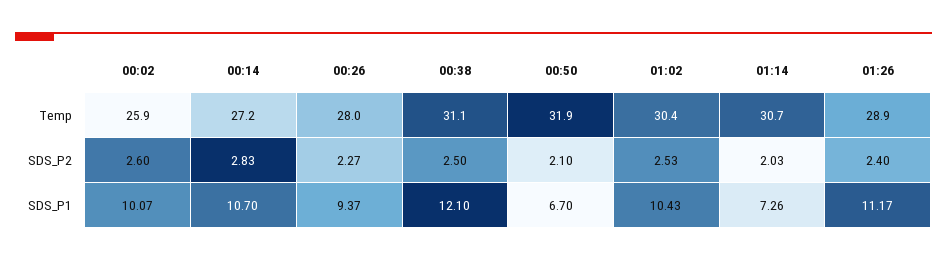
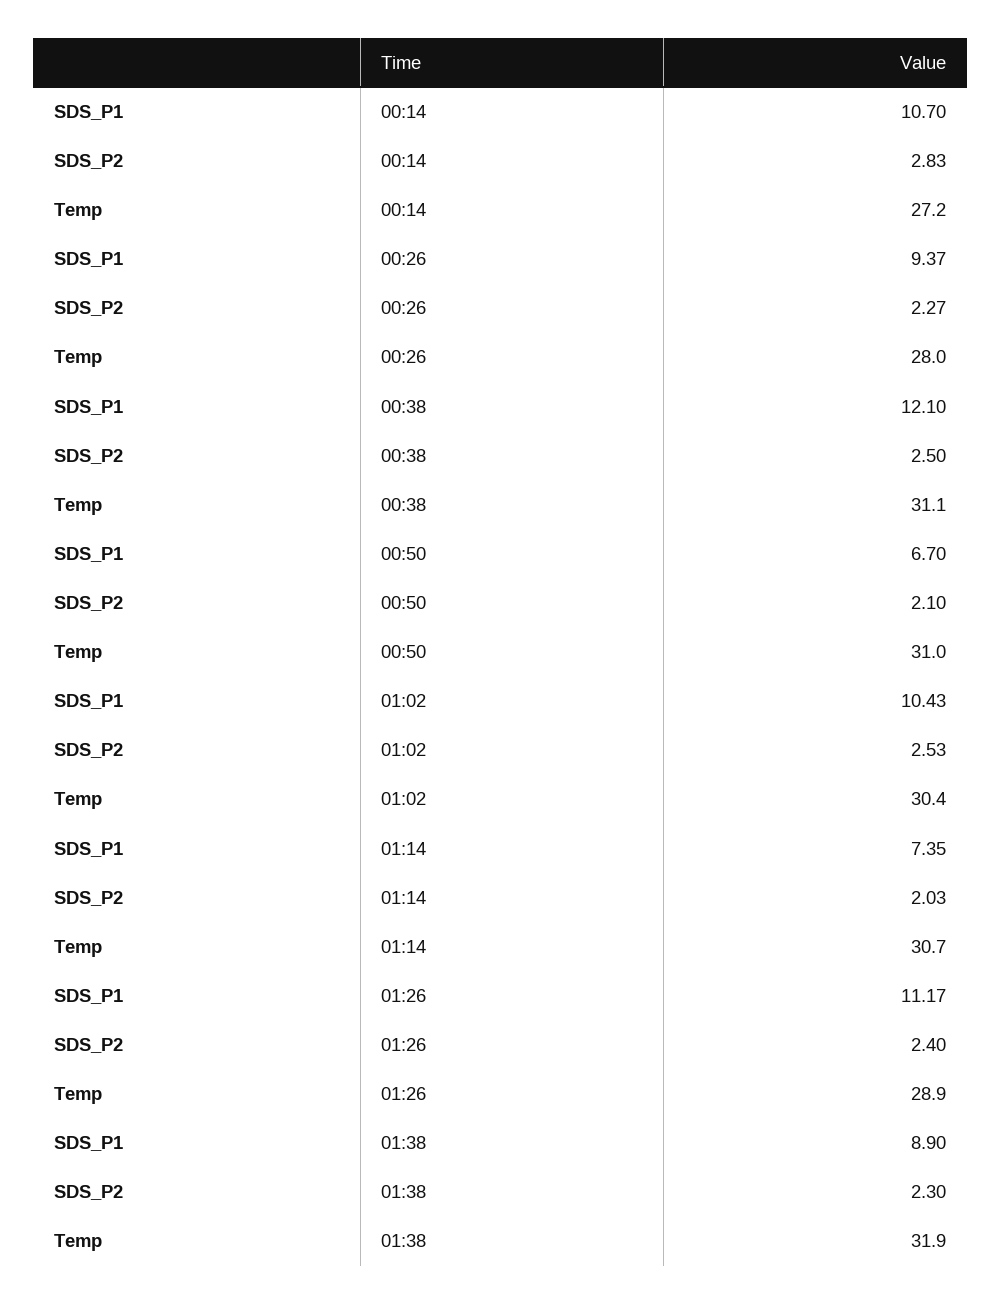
00:02, Temp: 25.9 -> none
00:50, Temp: 31.9 -> 31
00:02, SDS_P2: 2.6 -> none
00:02, SDS_P1: 10.07 -> none
01:14, SDS_P1: 7.26 -> 7.35
01:38, SDS_P1: none -> 8.9
01:38, SDS_P2: none -> 2.3
01:38, Temp: none -> 31.9

